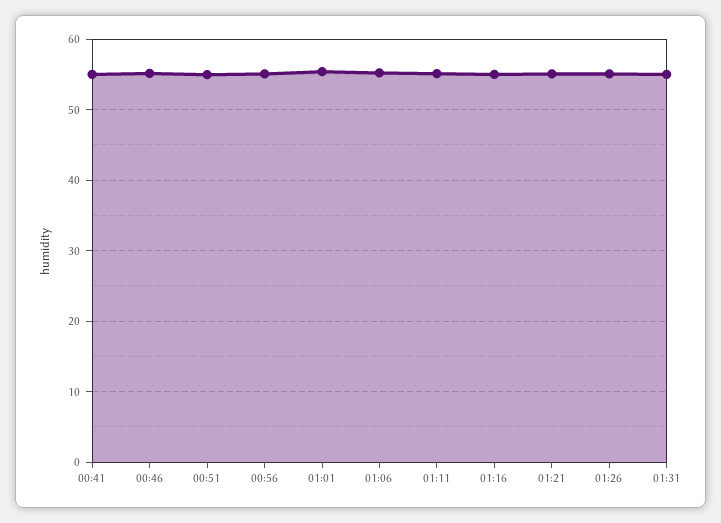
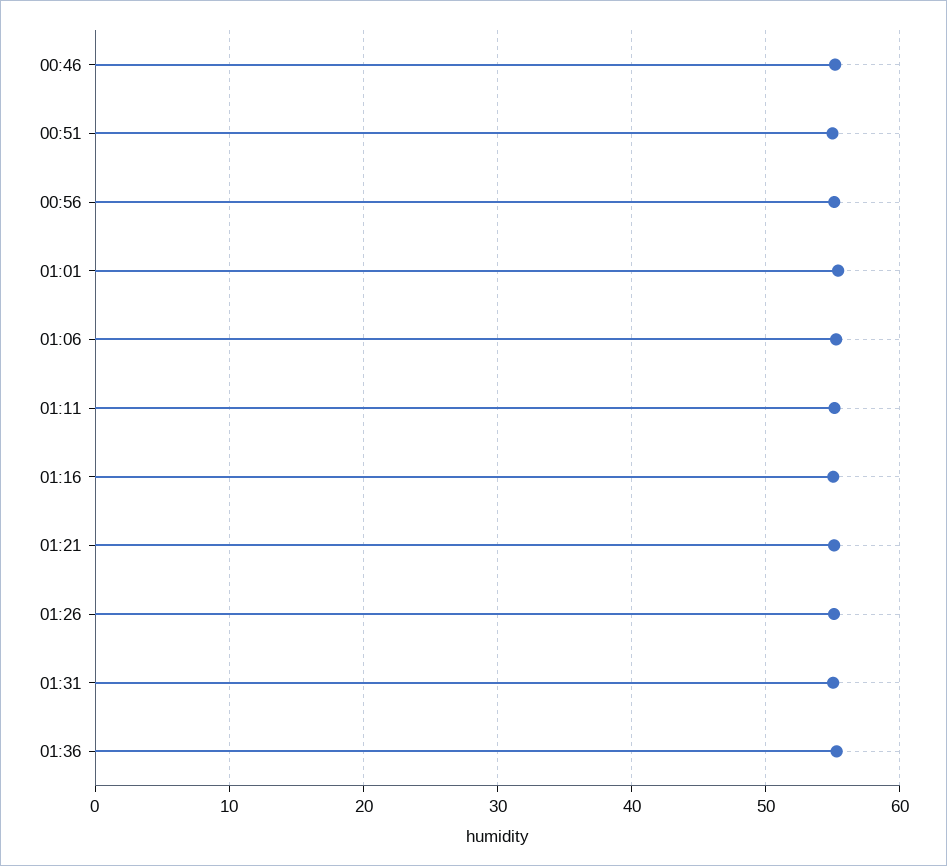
00:41: 55 -> none
01:36: none -> 55

